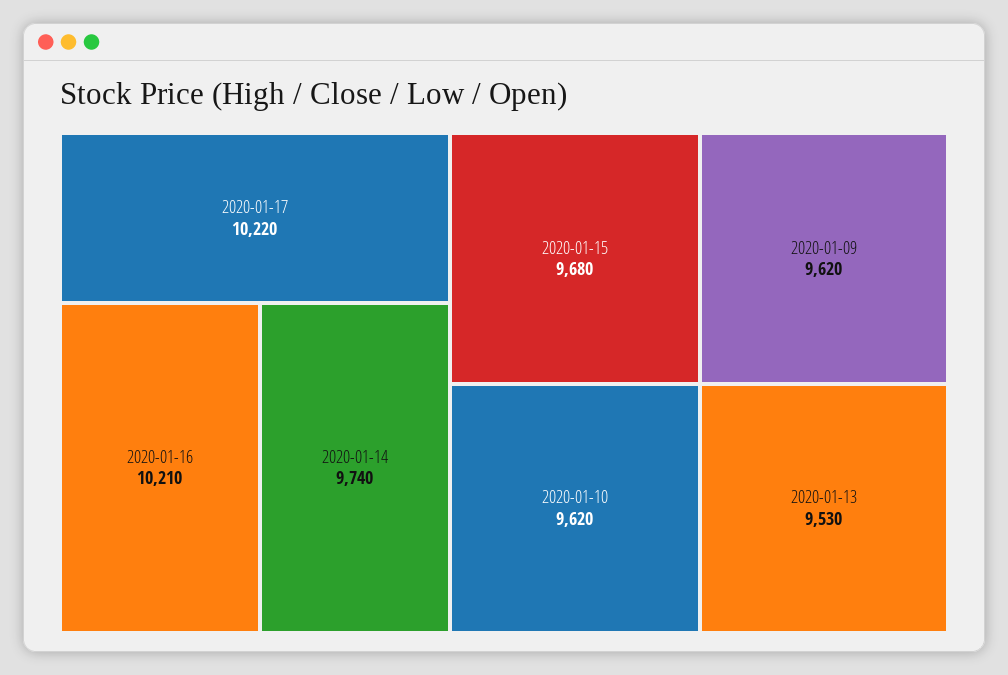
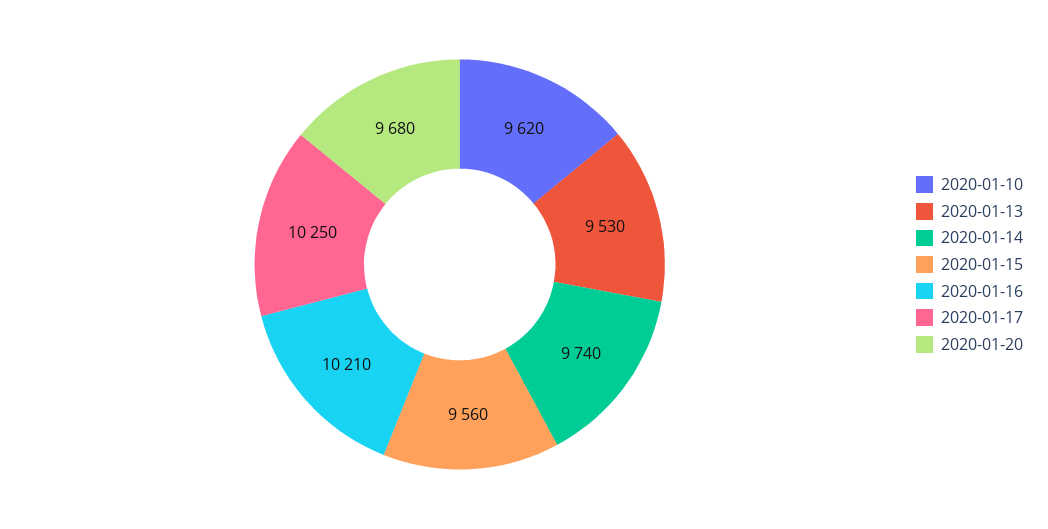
2020-01-17: 10220 -> 10250
2020-01-15: 9680 -> 9560
2020-01-09: 9620 -> none
2020-01-20: none -> 9680

